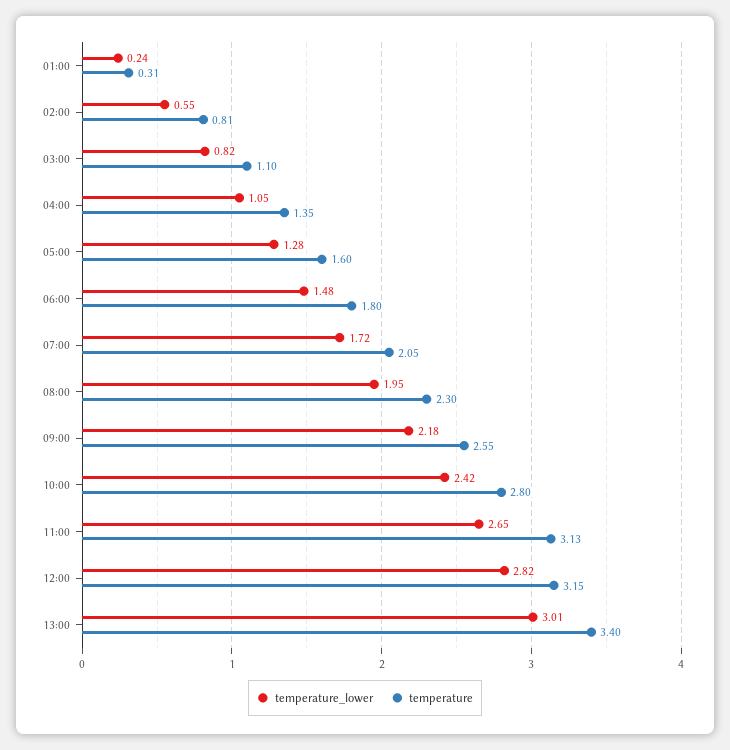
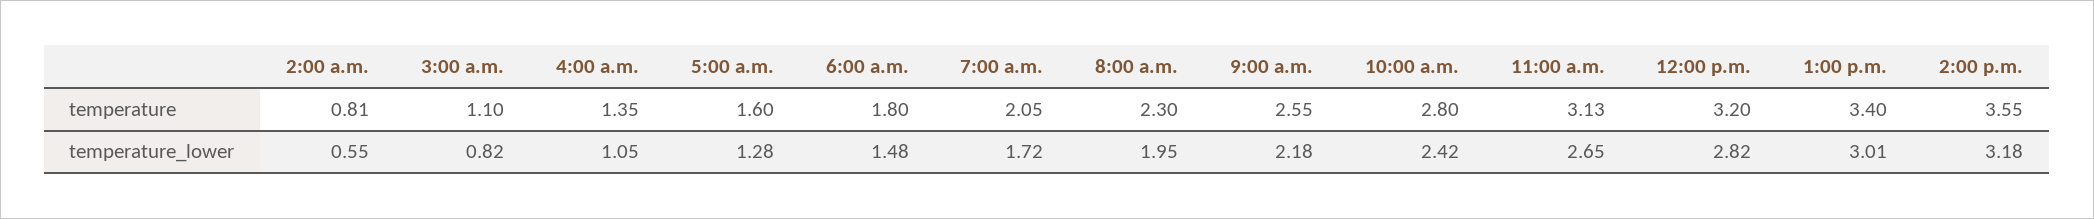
temperature_lower, 01:00: 0.24 -> none
temperature, 01:00: 0.31 -> none
temperature, 12:00: 3.15 -> 3.2
temperature, 2:00 p.m.: none -> 3.55
temperature_lower, 2:00 p.m.: none -> 3.18

